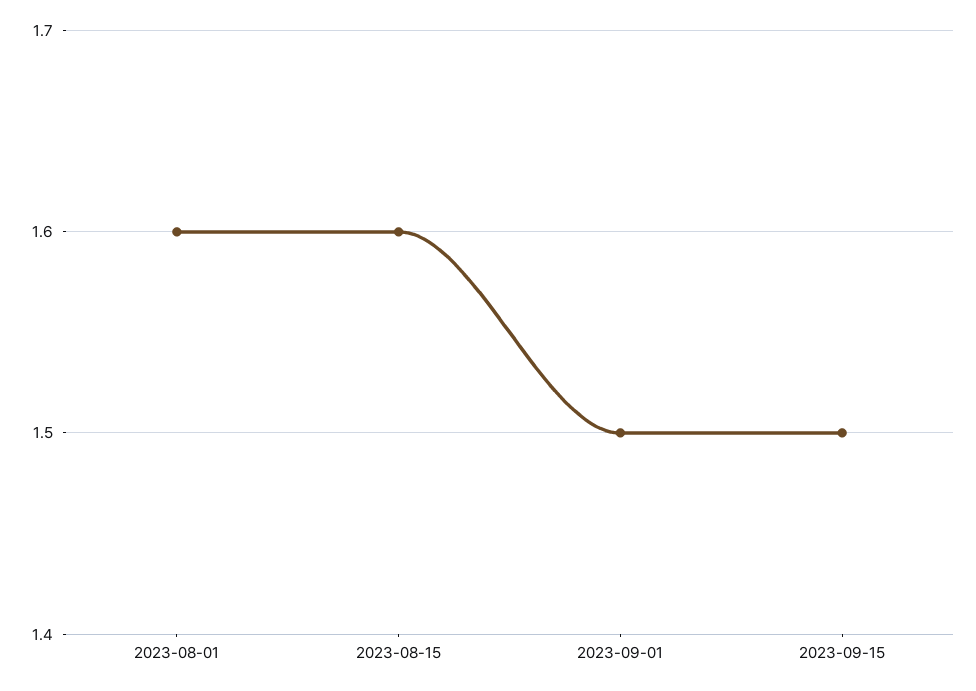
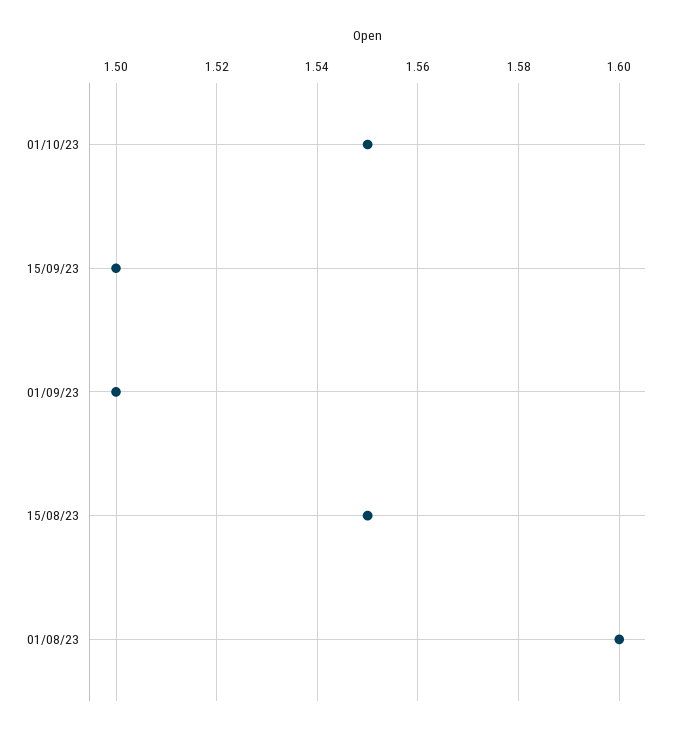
2023-08-15: 1.6 -> 1.55
01/10/23: none -> 1.55

